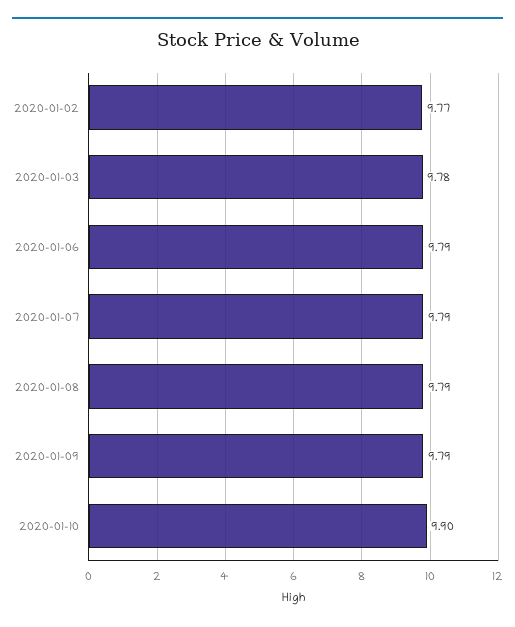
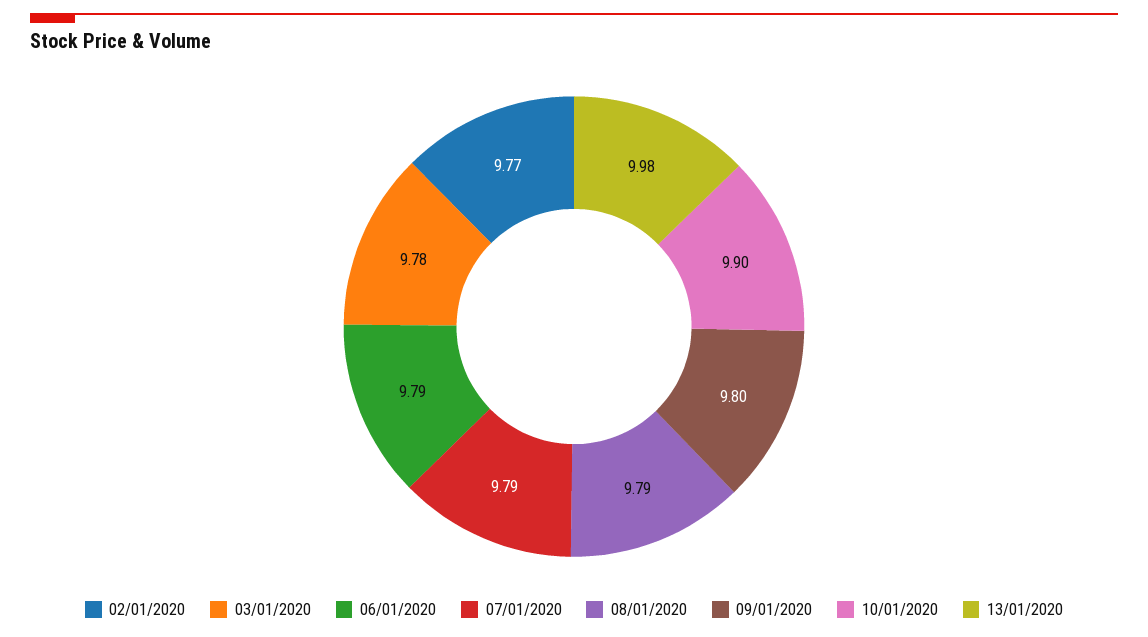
2020-01-09: 9.79 -> 9.8
13/01/2020: none -> 9.98

